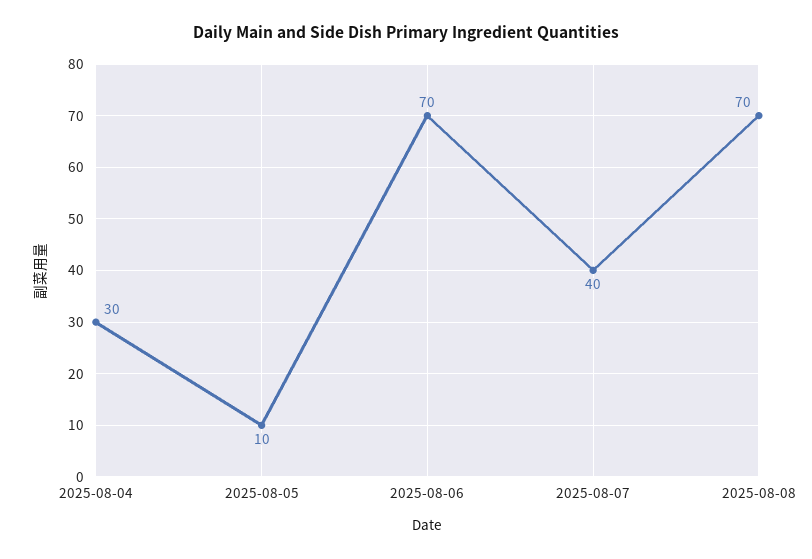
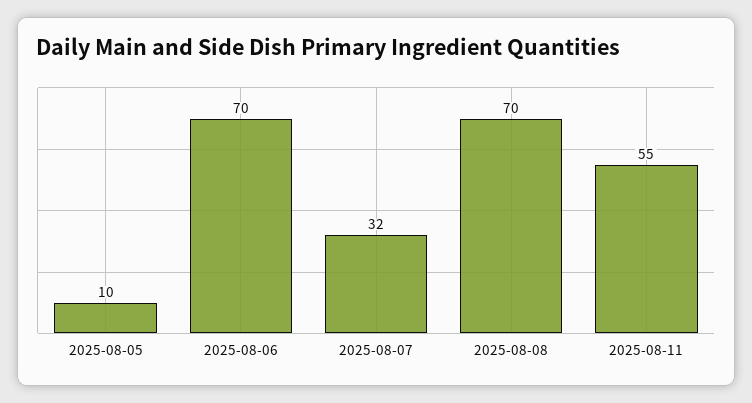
2025-08-04: 30 -> none
2025-08-07: 40 -> 32
2025-08-11: none -> 55

